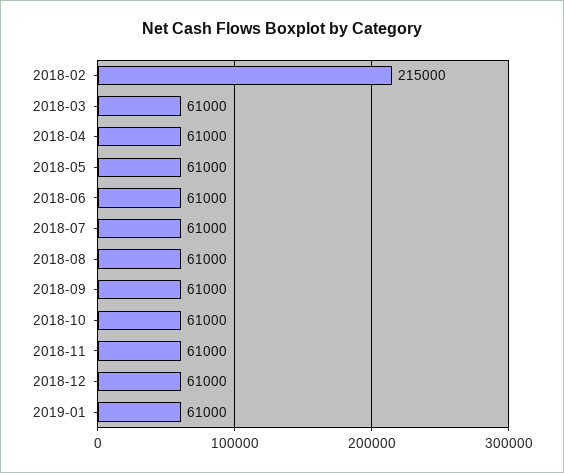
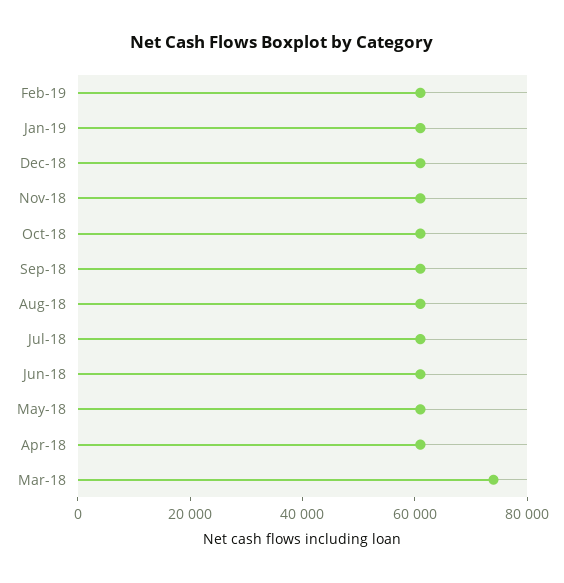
2018-02: 215000 -> none
2018-03: 61000 -> 75000
Feb-19: none -> 60000

